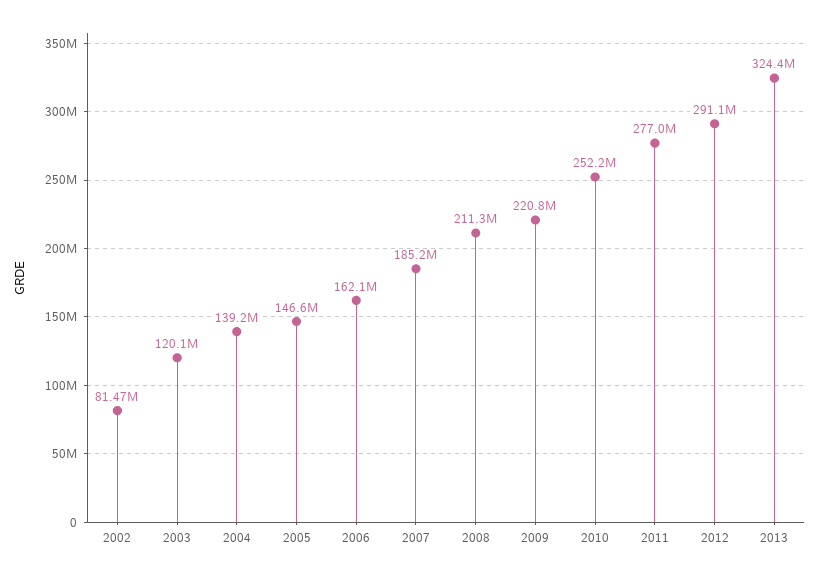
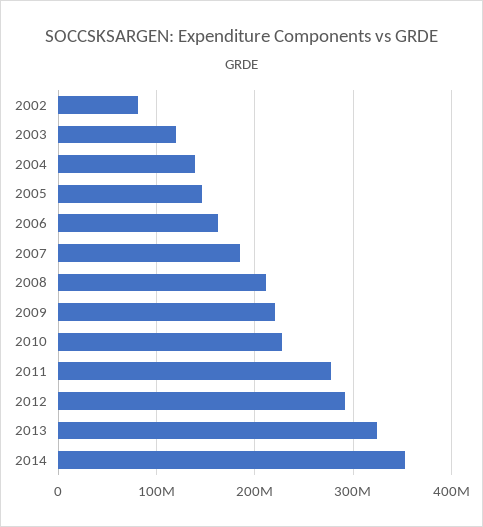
2010: 252200000 -> 230000000
2014: none -> 350000000

